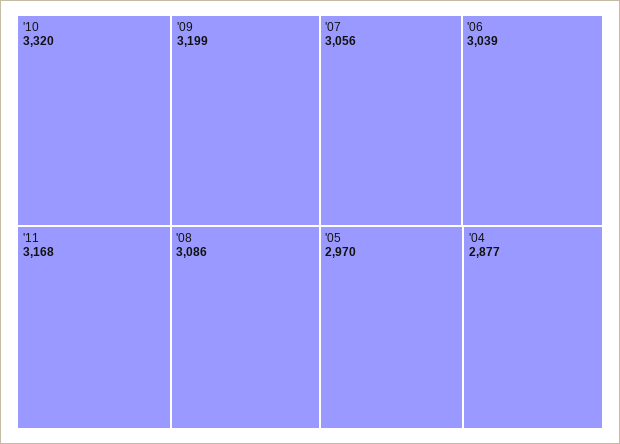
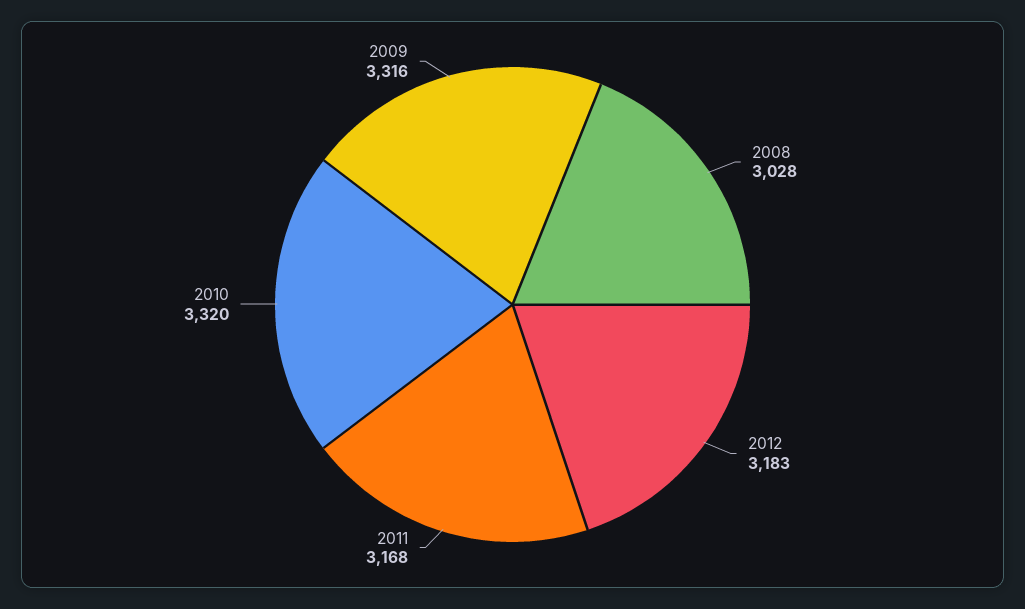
'09: 3199 -> 3316
'08: 3086 -> 3028
'07: 3056 -> none
'06: 3039 -> none
'05: 2970 -> none
'04: 2877 -> none
2012: none -> 3183

